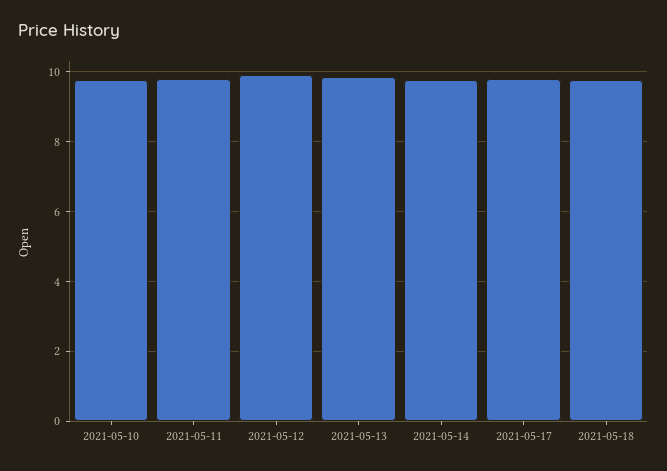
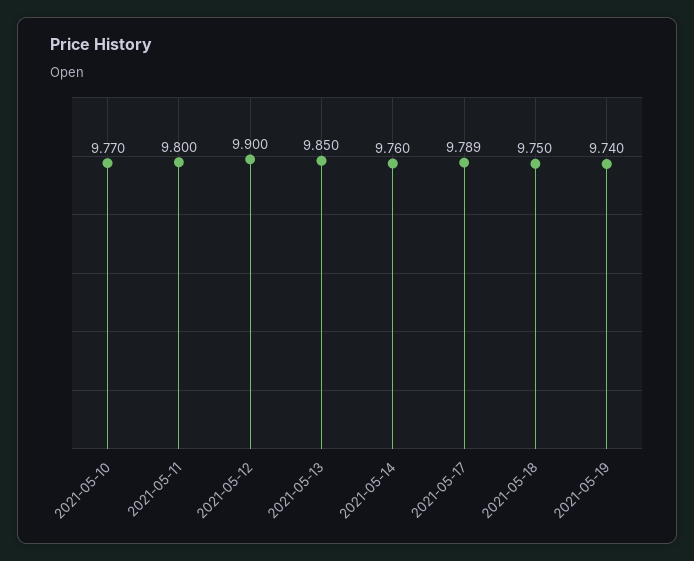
2021-05-19: none -> 9.74

